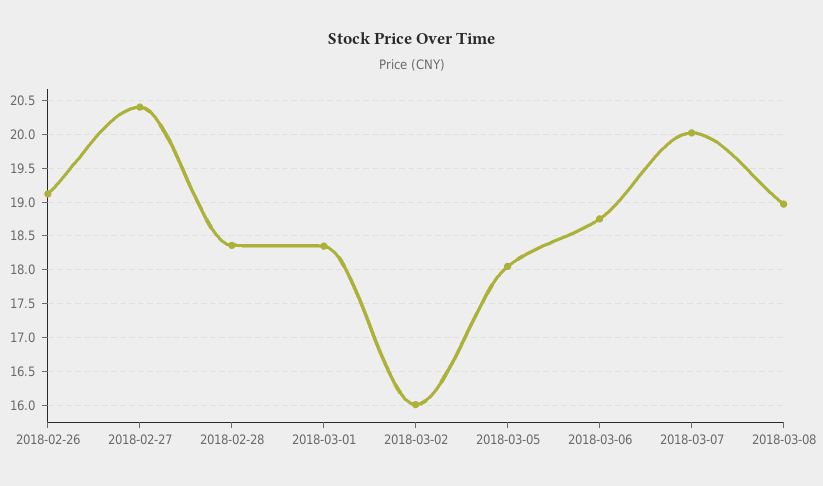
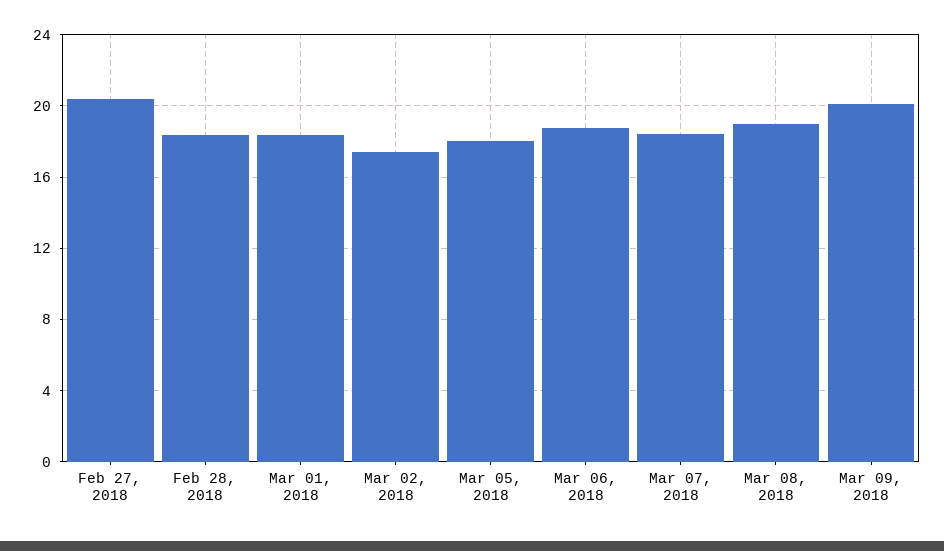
2018-02-26: 19.1 -> none
2018-03-02: 16 -> 17.5
2018-03-07: 20 -> 18.5
Mar 09, 2018: none -> 20

